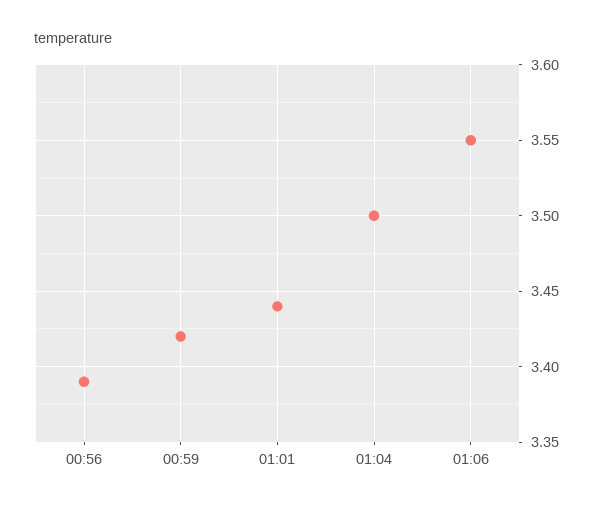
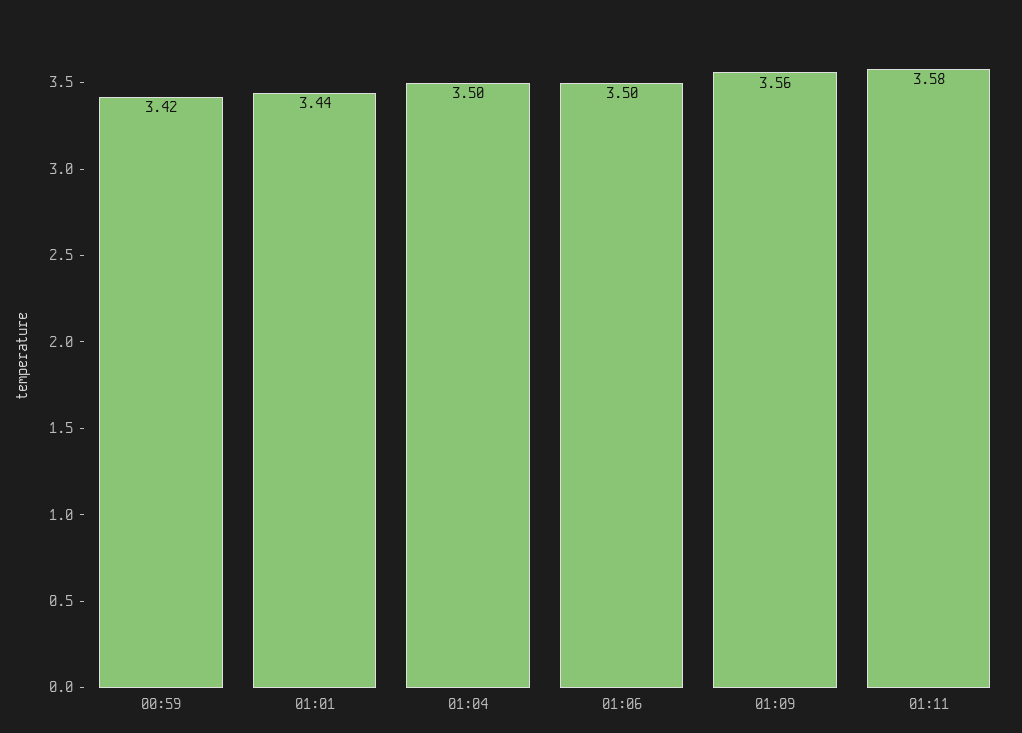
00:56: 3.39 -> none
01:06: 3.55 -> 3.5
01:09: none -> 3.56
01:11: none -> 3.58

